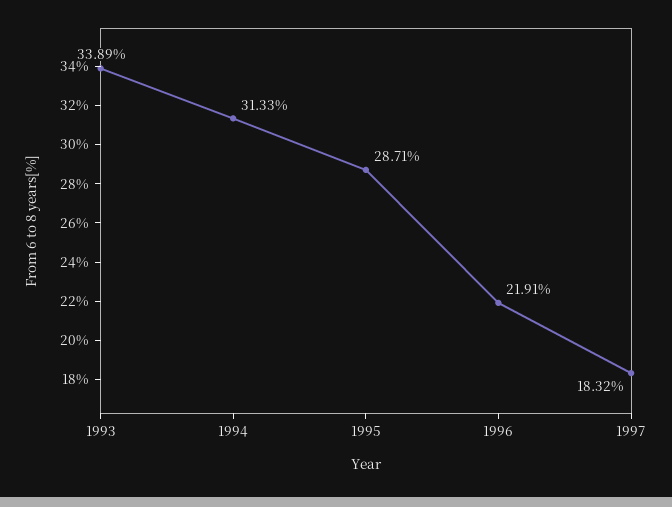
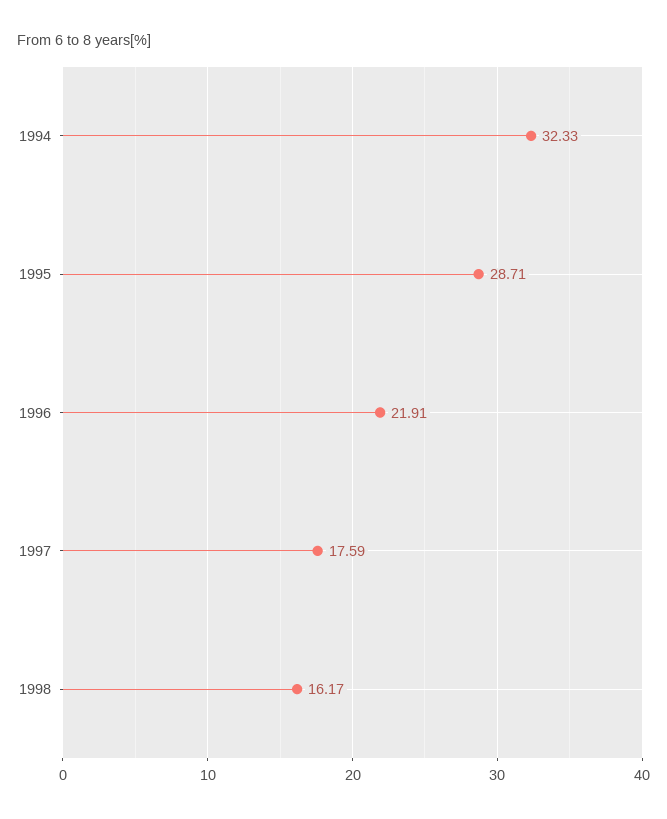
1993: 33.89 -> none
1994: 31.33 -> 32.33
1997: 18.32 -> 17.59
1998: none -> 16.17

